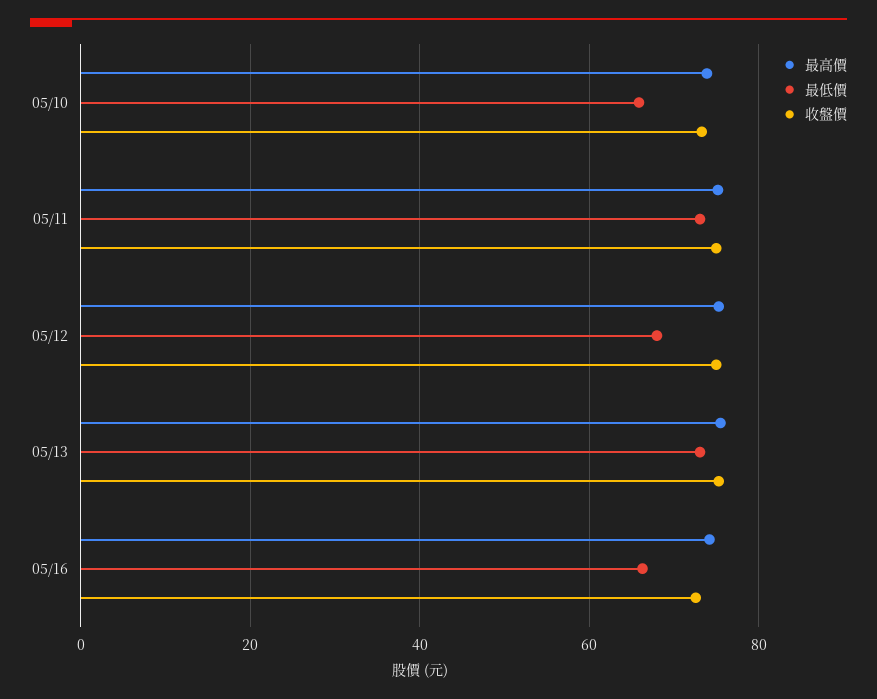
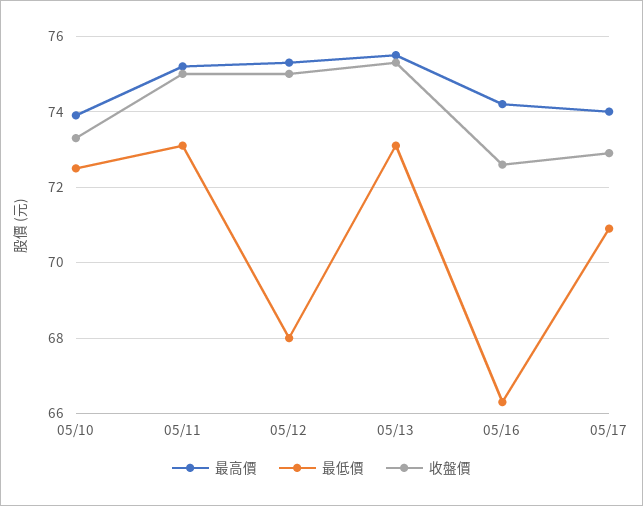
最低價, 05/10: 66 -> 72.5
最高價, 05/17: none -> 74
最低價, 05/17: none -> 71
收盤價, 05/17: none -> 73

